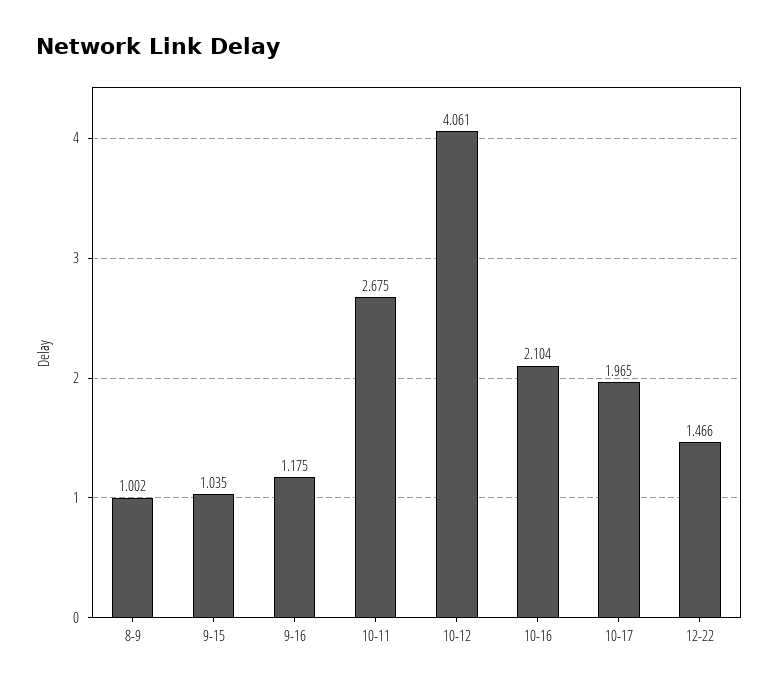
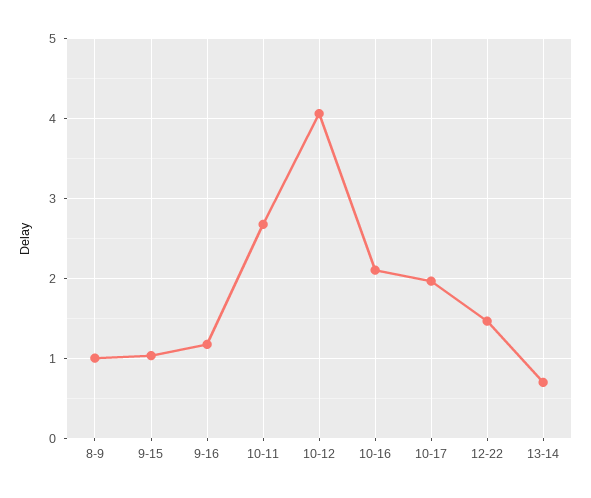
13-14: none -> 0.7

